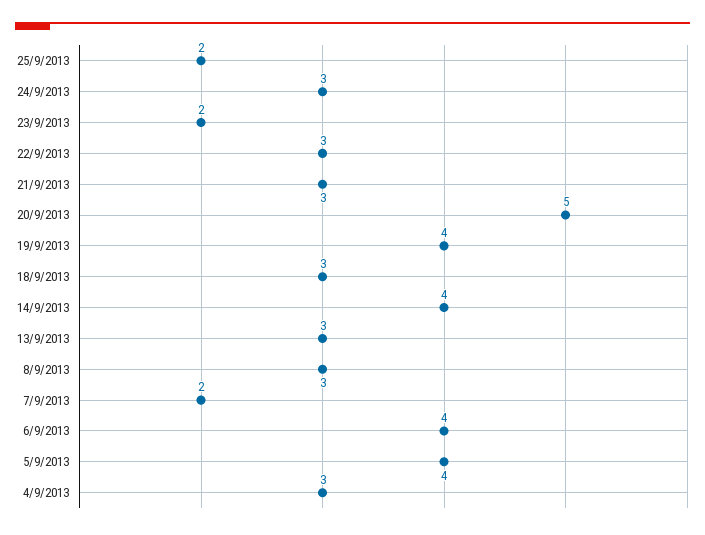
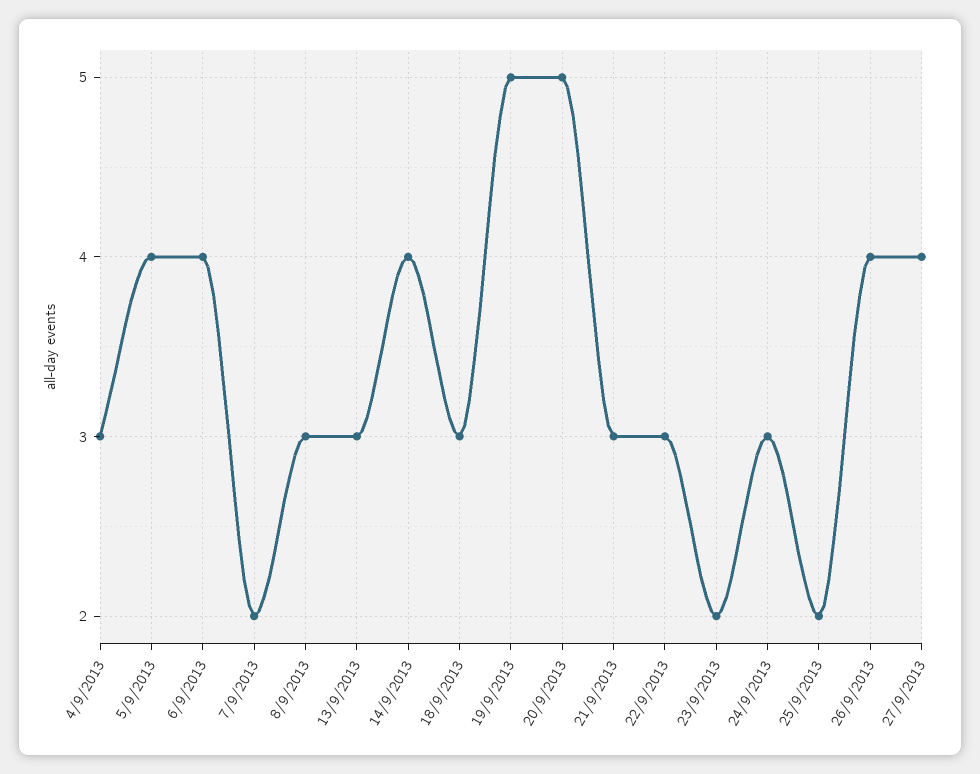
19/9/2013: 4 -> 5
26/9/2013: none -> 4
27/9/2013: none -> 4

